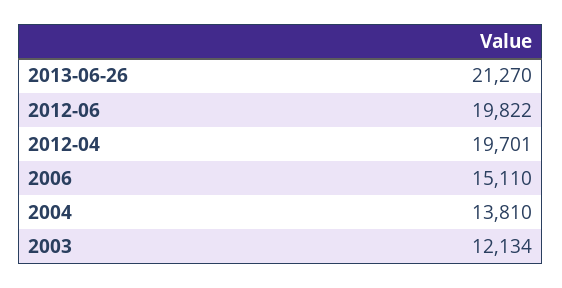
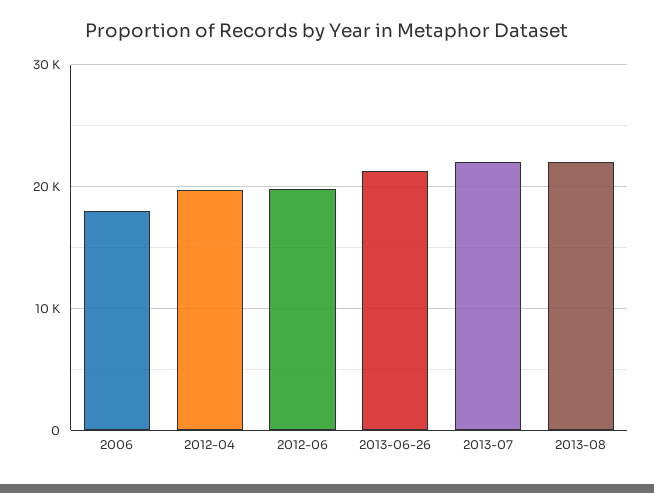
2006: 15110 -> 18000
2004: 13810 -> none
2003: 12134 -> none
2013-07: none -> 22000
2013-08: none -> 22000

